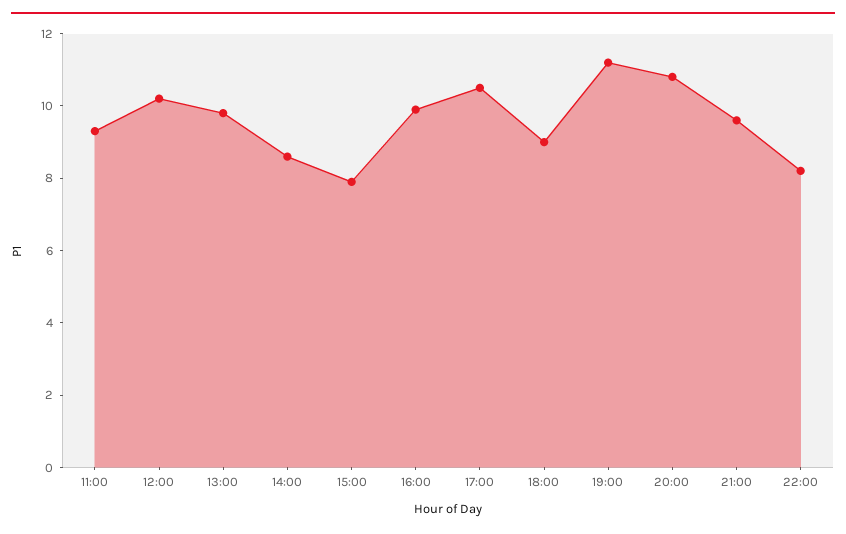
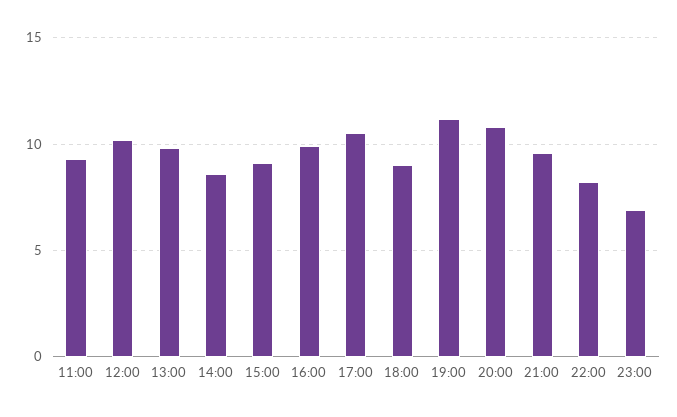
15:00: 8 -> 9
23:00: none -> 7

